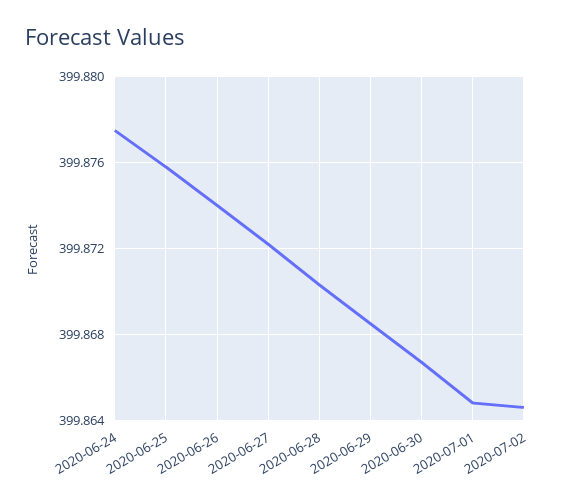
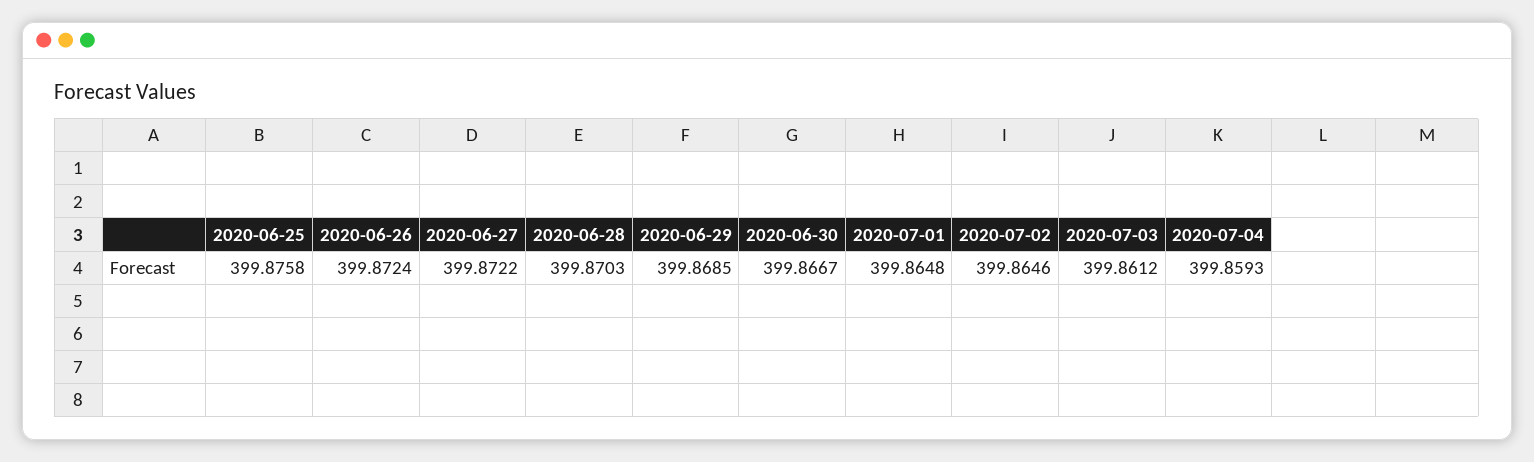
2020-06-24: 399.8775 -> none
2020-06-26: 399.874 -> 399.8724
2020-07-03: none -> 399.8612
2020-07-04: none -> 399.8593

